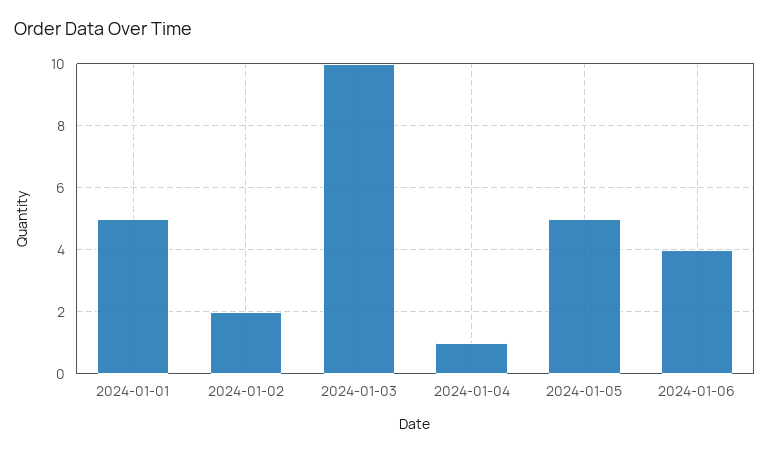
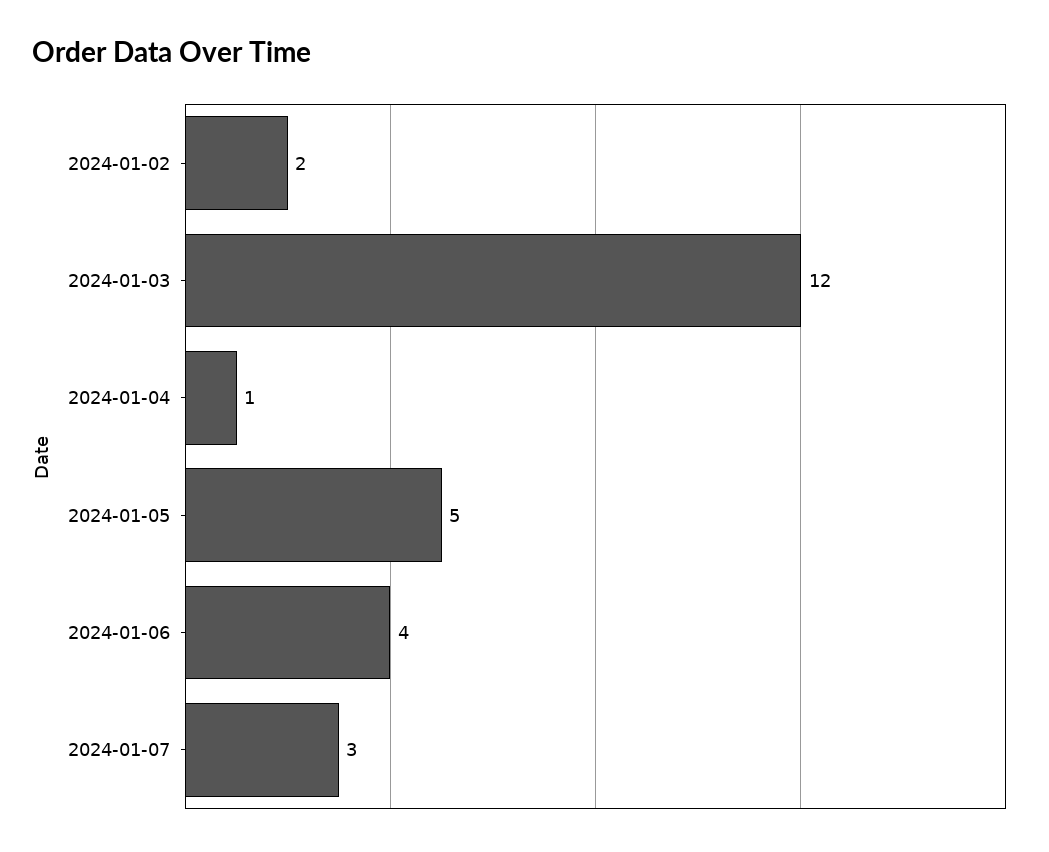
2024-01-01: 5 -> none
2024-01-03: 10 -> 12
2024-01-07: none -> 3

